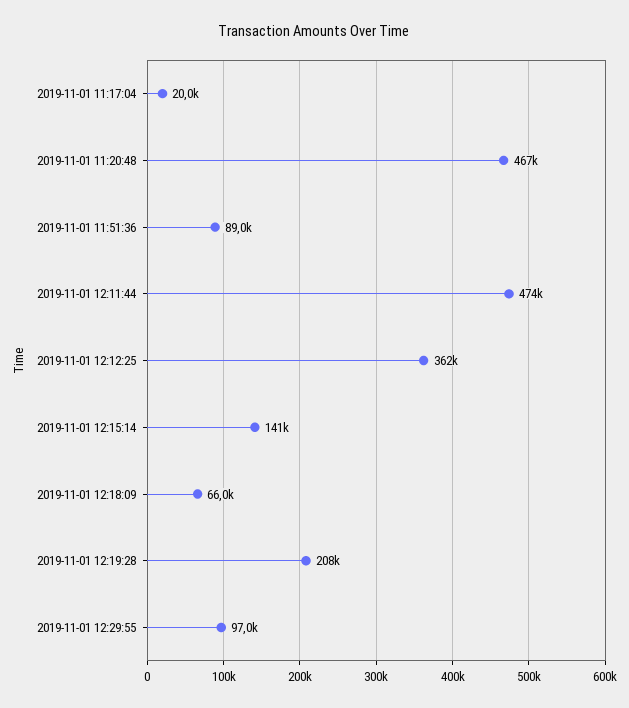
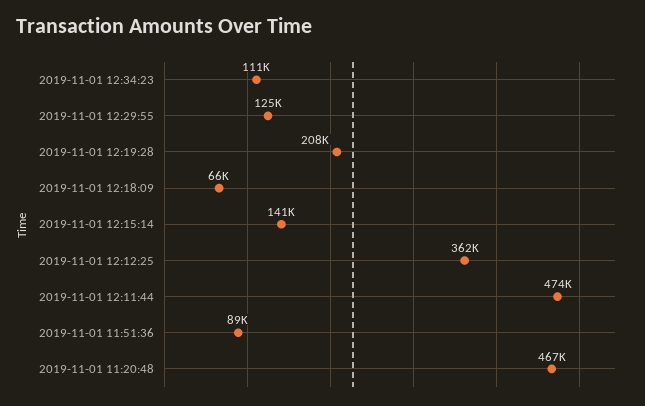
2019-11-01 11:17:04: 20000 -> none
2019-11-01 12:29:55: 97000 -> 125000
2019-11-01 12:34:23: none -> 111000

